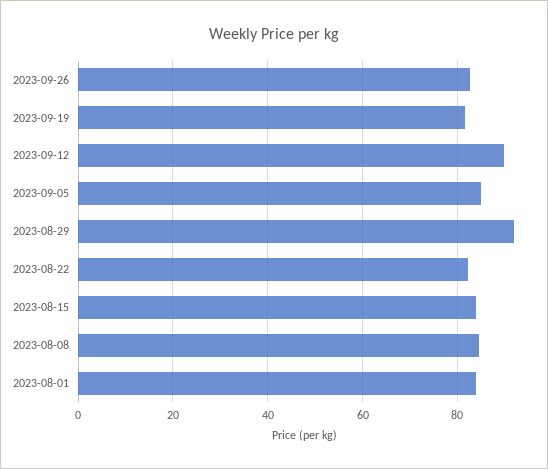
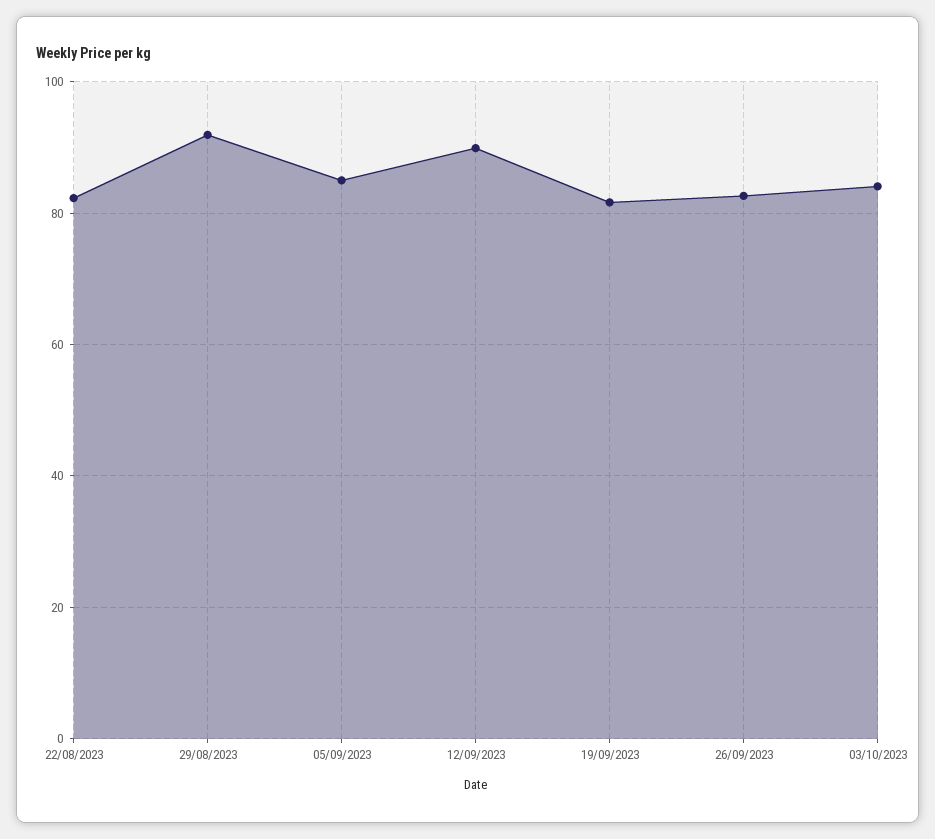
2023-08-15: 84 -> none
2023-08-08: 84 -> none
2023-08-01: 84 -> none
03/10/2023: none -> 84

